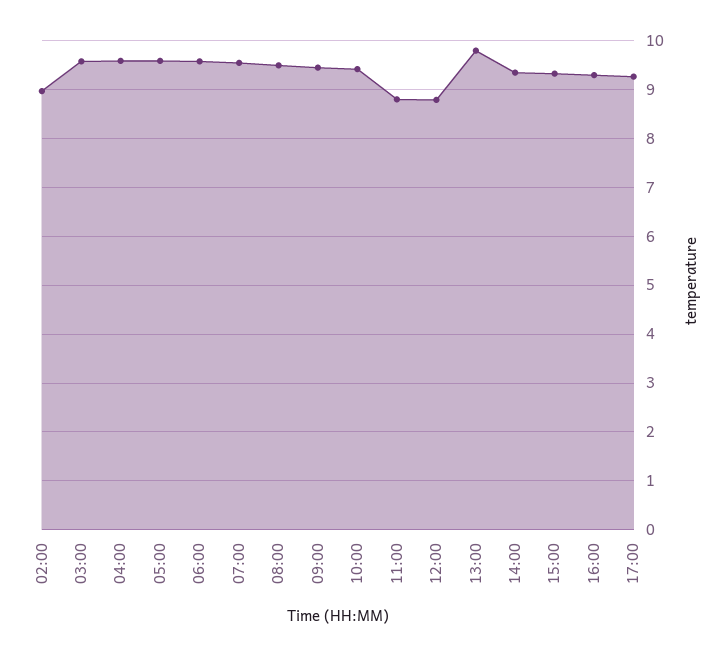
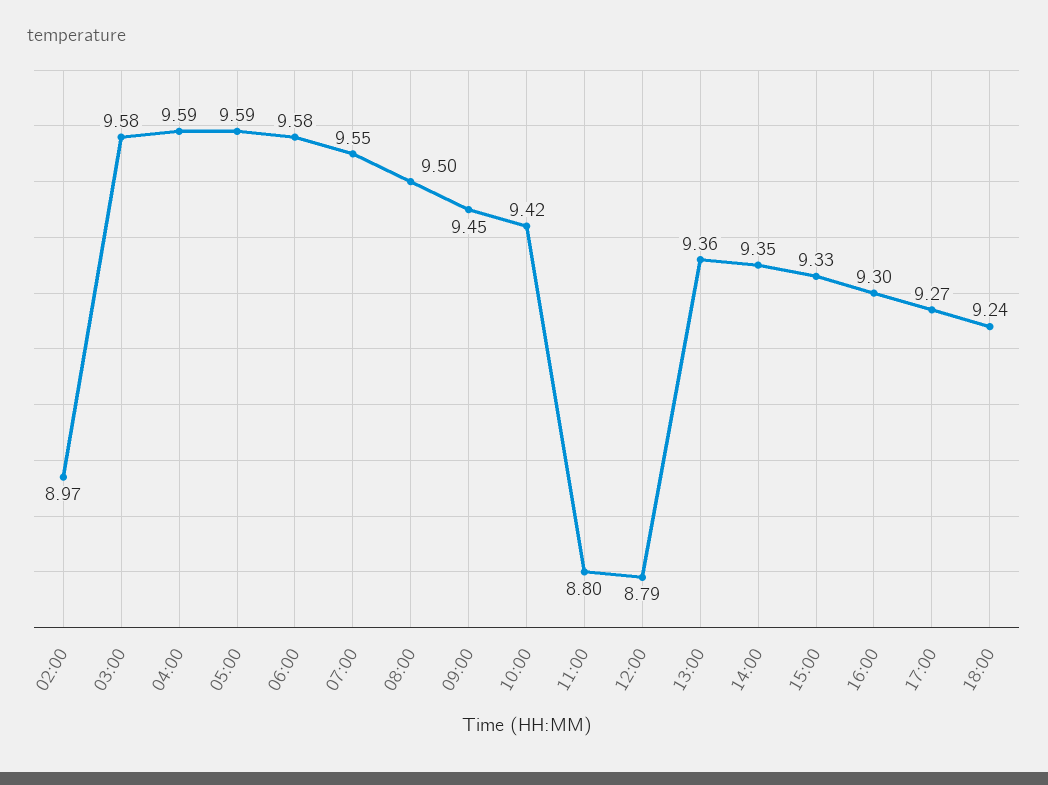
13:00: 9.8 -> 9.36
18:00: none -> 9.24

